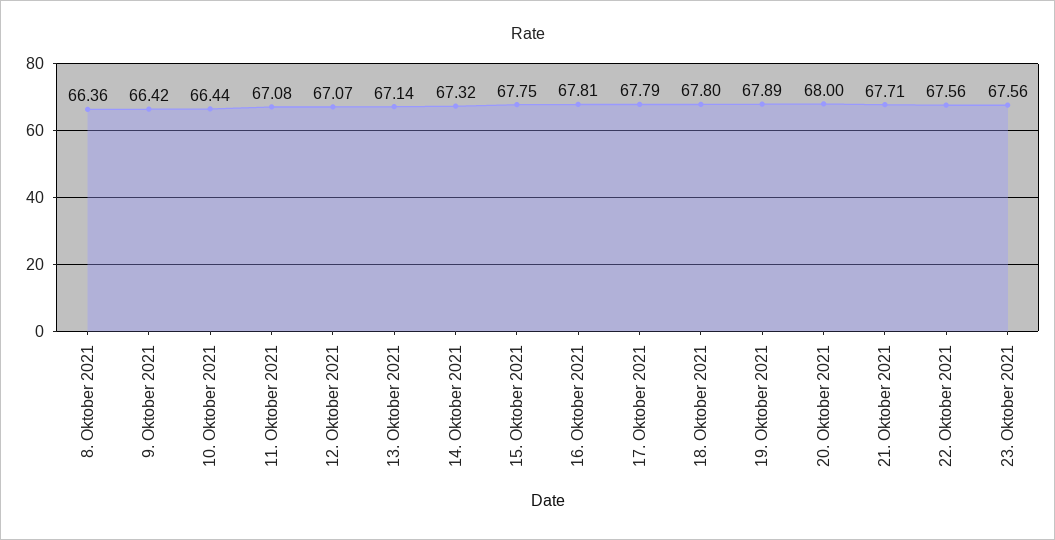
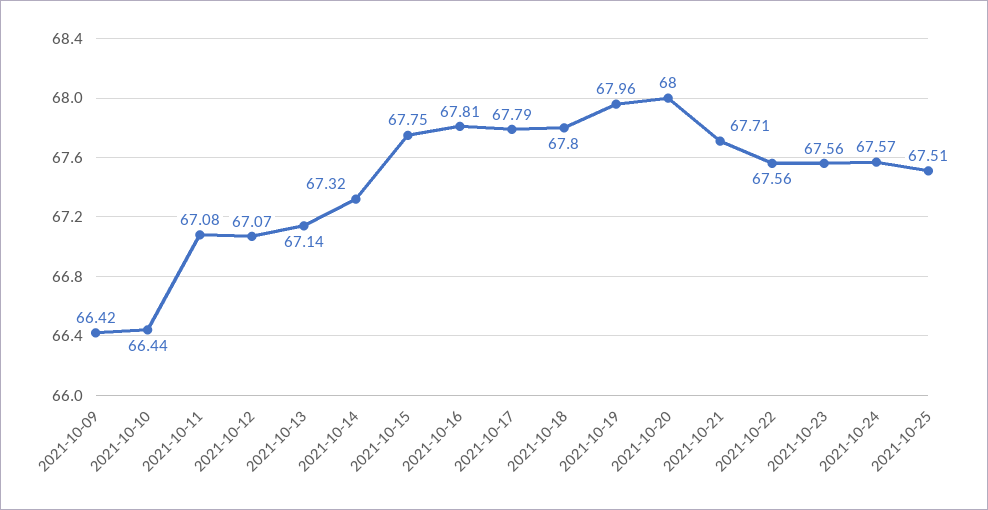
8. Oktober 2021: 66.36 -> none
19. Oktober 2021: 67.89 -> 67.96
2021-10-24: none -> 67.57
2021-10-25: none -> 67.51

